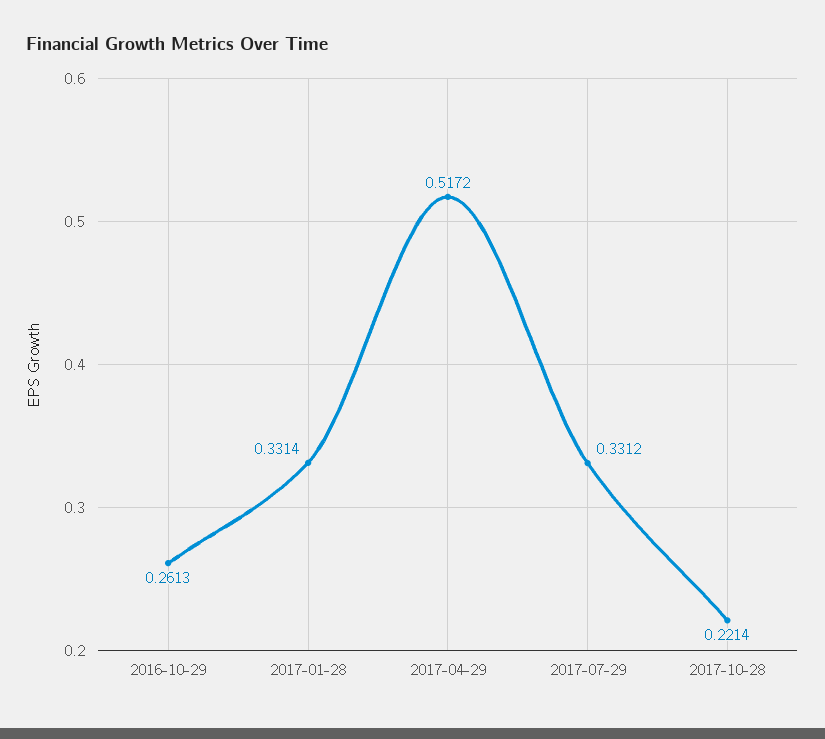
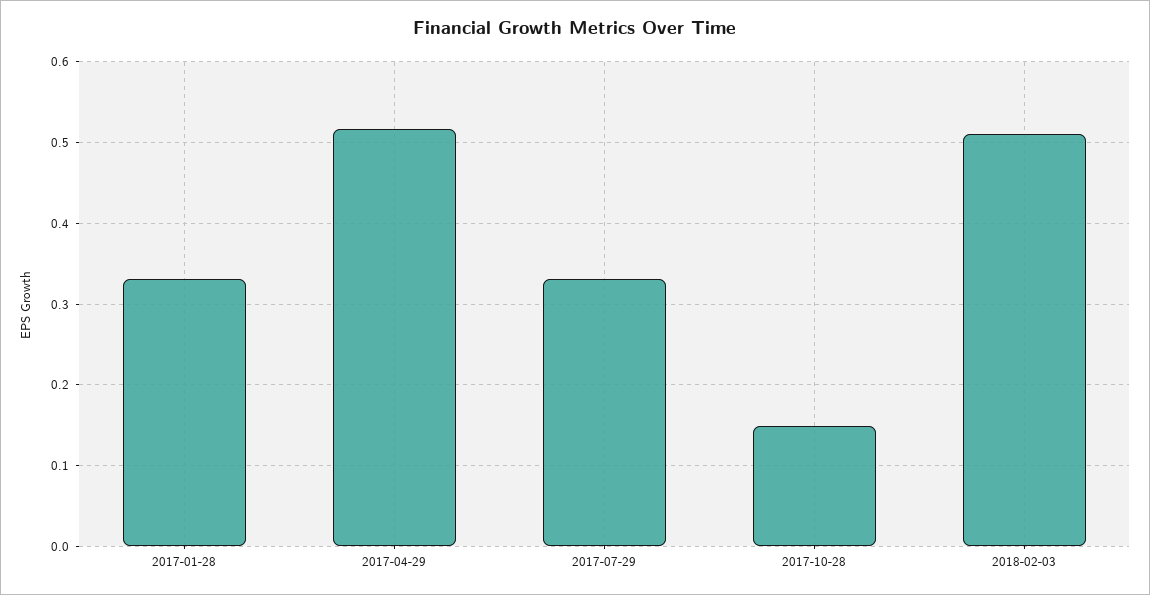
2016-10-29: 0.2613 -> none
2017-10-28: 0.2214 -> 0.15
2018-02-03: none -> 0.51

